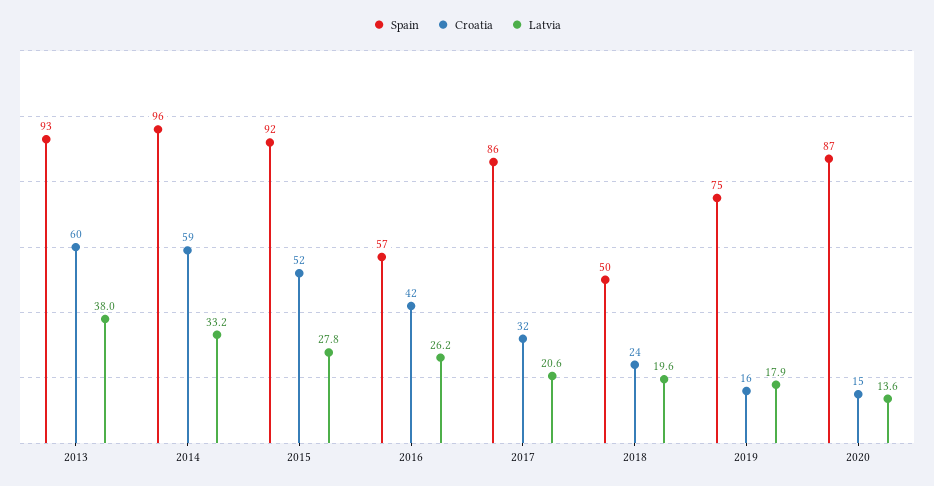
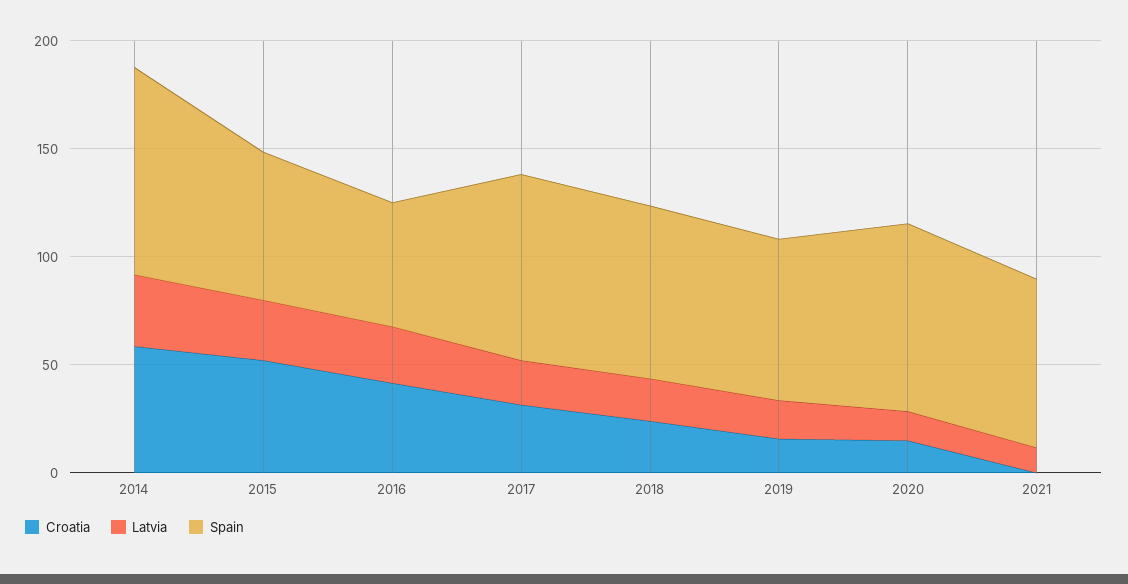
Spain, 2013: 93 -> none
Croatia, 2013: 60 -> none
Latvia, 2013: 38 -> none
Spain, 2015: 92 -> 70
Spain, 2018: 50 -> 80
Croatia, 2021: none -> 0
Latvia, 2021: none -> 10
Spain, 2021: none -> 80

